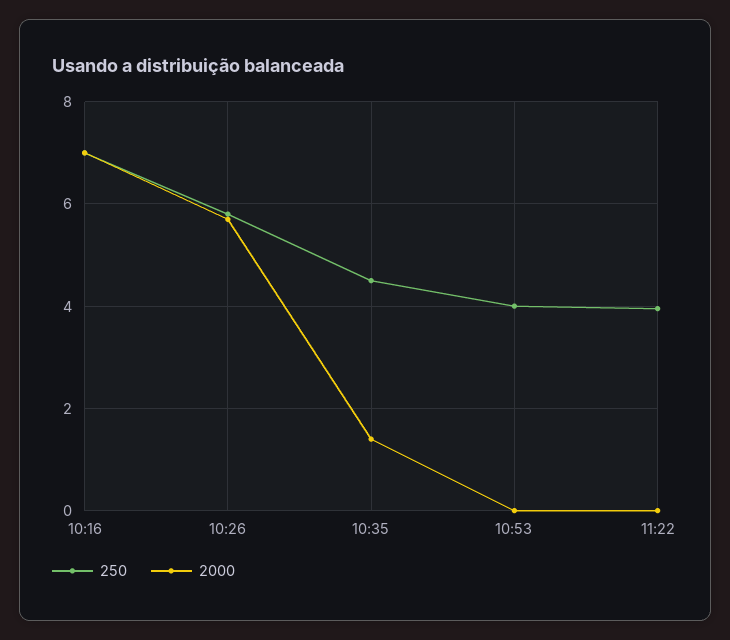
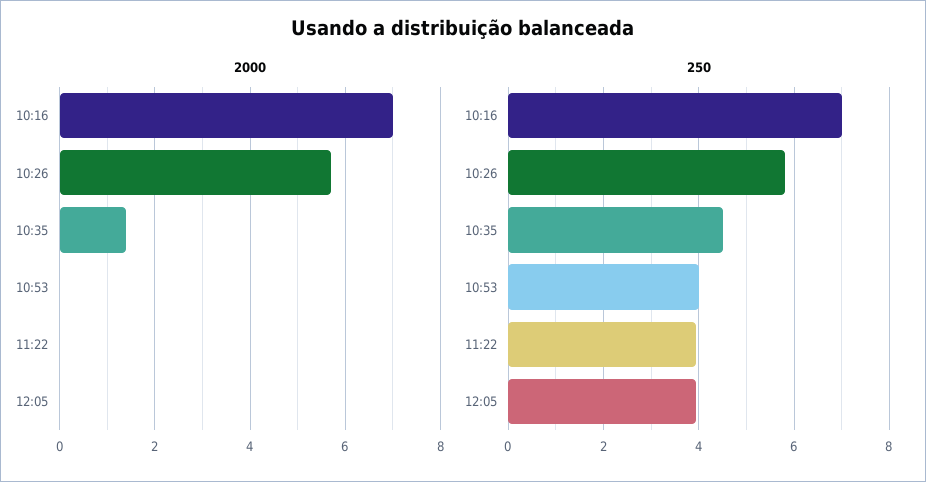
2000, 12:05: none -> 0
250, 12:05: none -> 4

